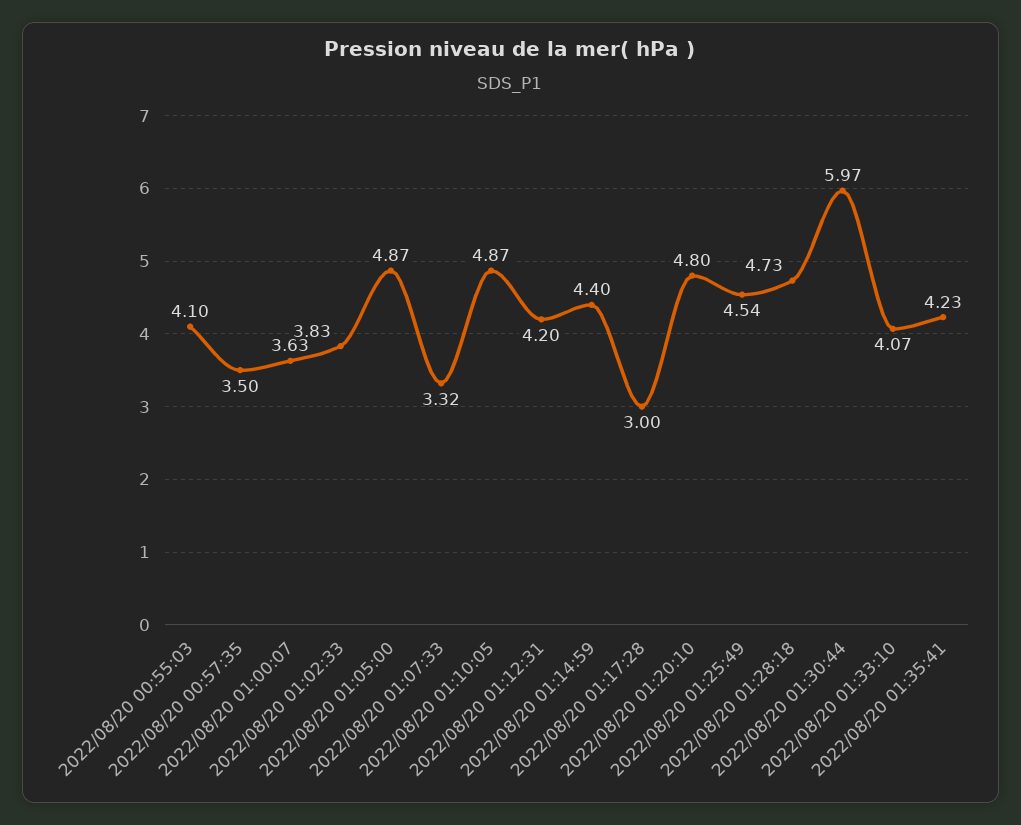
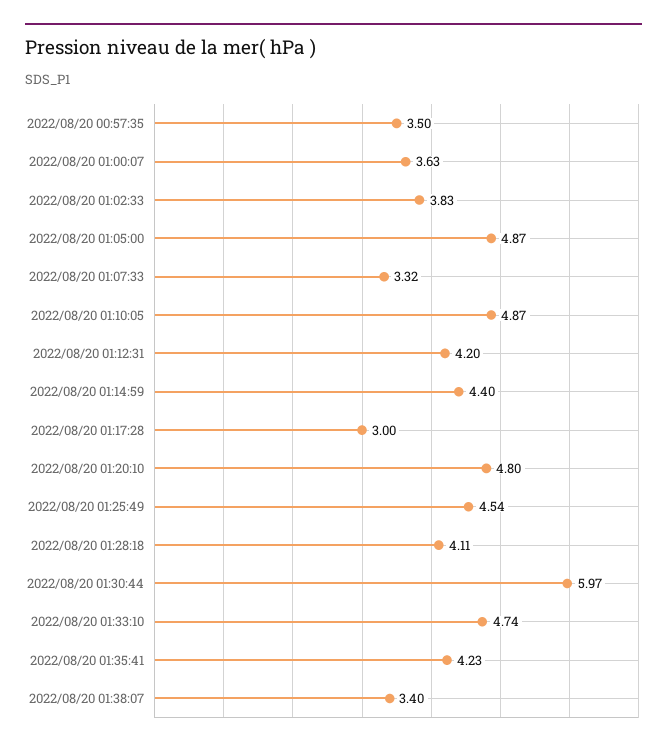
2022/08/20 00:55:03: 4.1 -> none
2022/08/20 01:28:18: 4.73 -> 4.11
2022/08/20 01:33:10: 4.07 -> 4.74
2022/08/20 01:38:07: none -> 3.4

